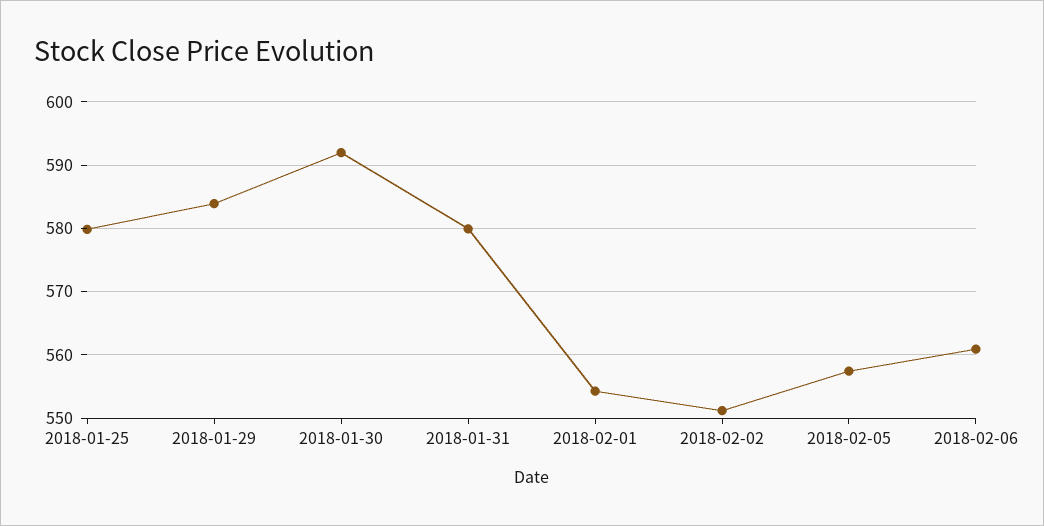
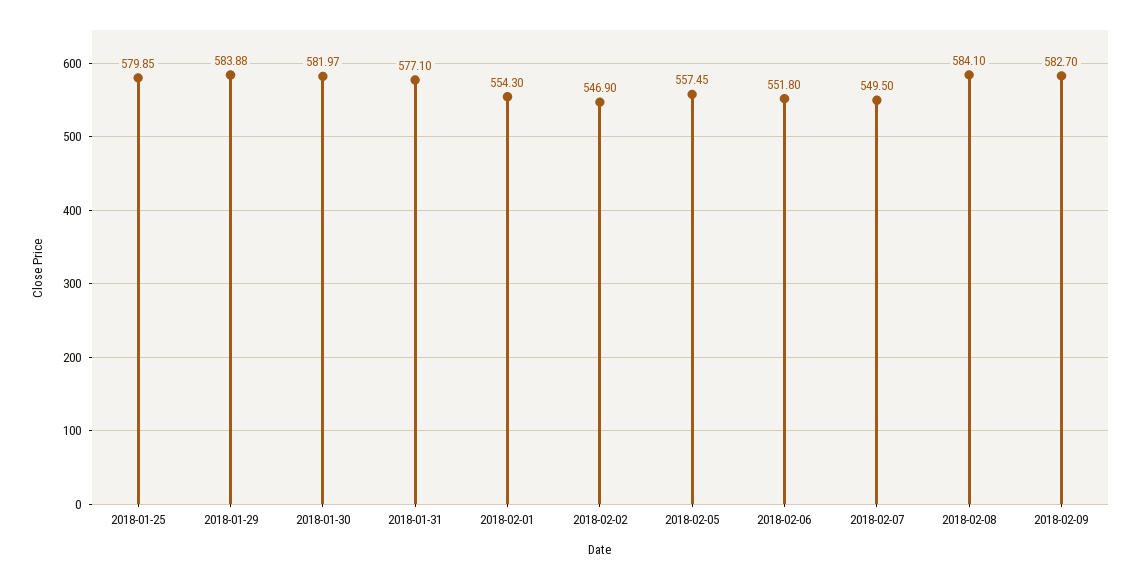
2018-01-30: 592 -> 581.97
2018-01-31: 580 -> 577.1
2018-02-02: 551 -> 546.9
2018-02-06: 561 -> 551.8
2018-02-07: none -> 549.5
2018-02-08: none -> 584.1
2018-02-09: none -> 582.7

